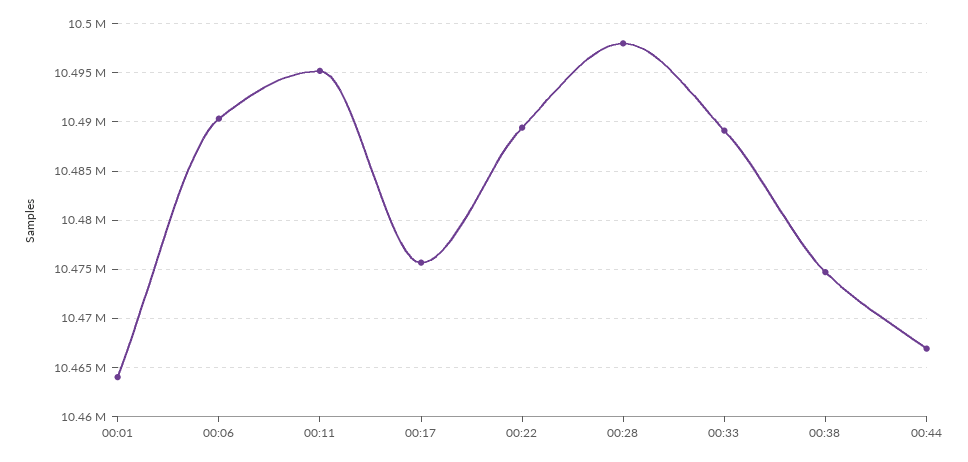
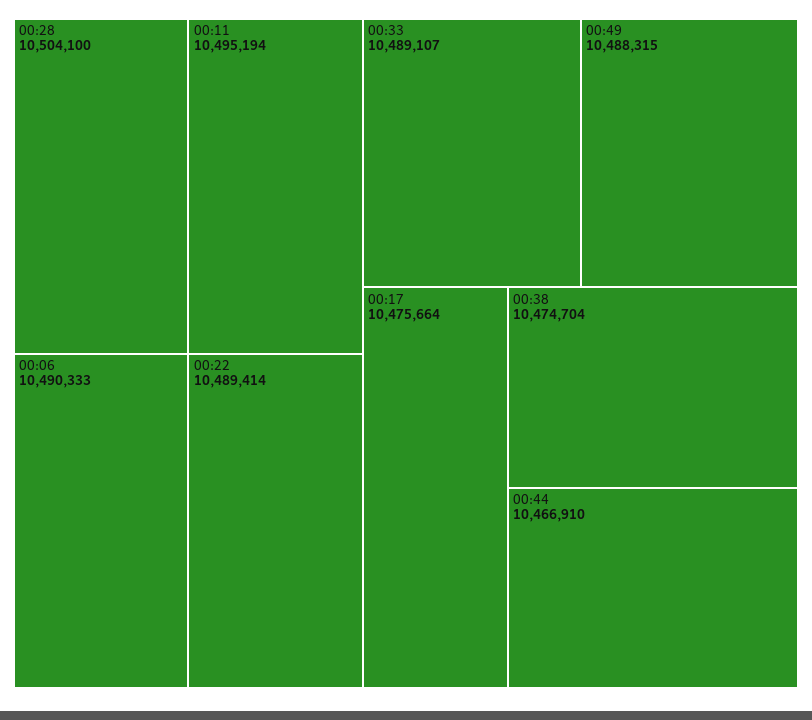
00:01: 10464000 -> none
00:28: 10498000 -> 10504100
00:49: none -> 10488315

